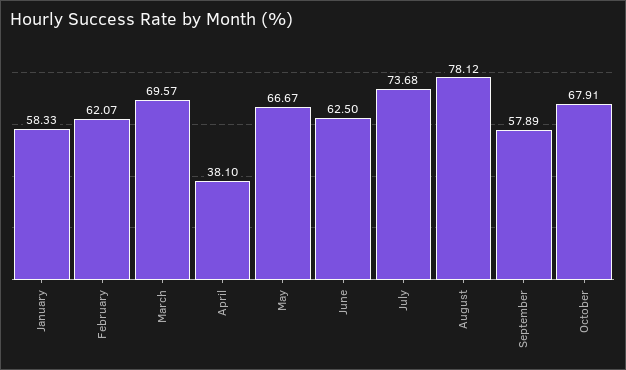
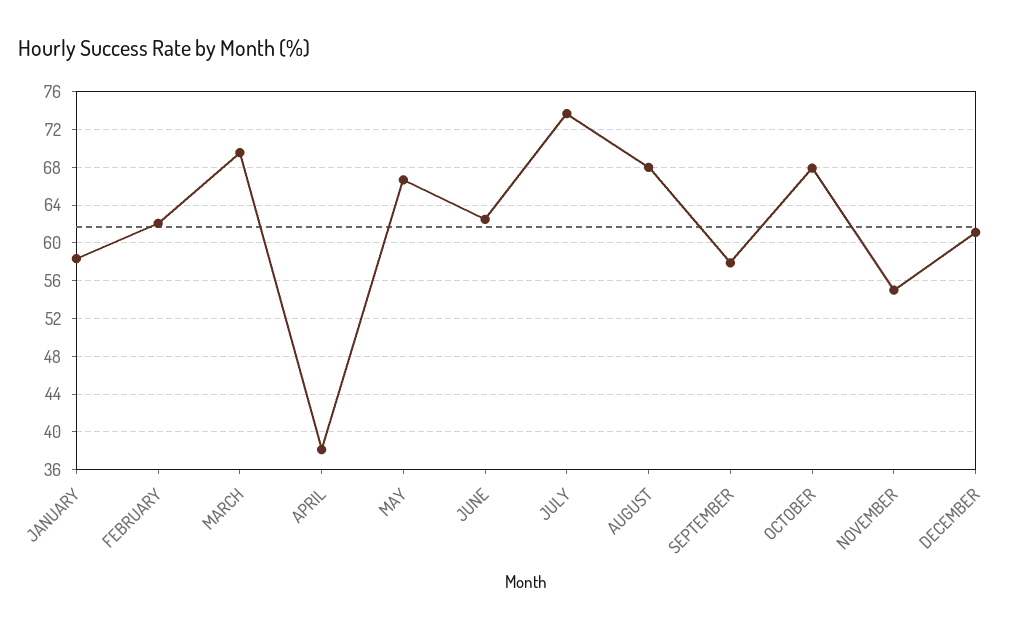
August: 78.12 -> 68
NOVEMBER: none -> 55
DECEMBER: none -> 61

